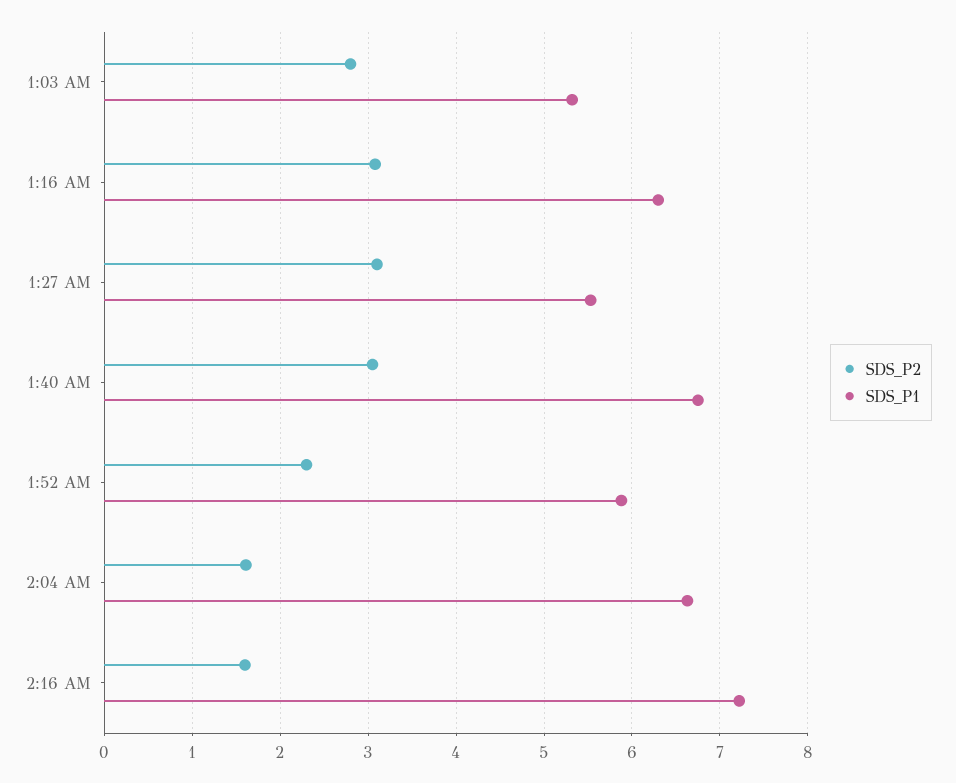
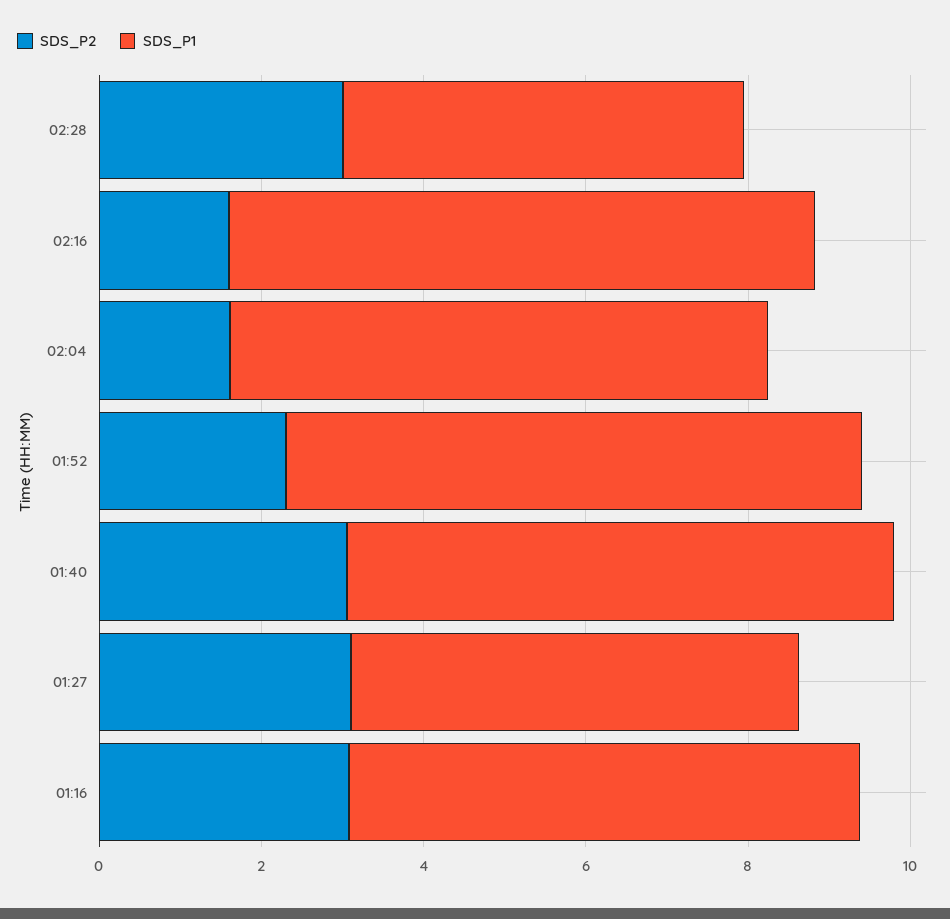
SDS_P2, 1:03 AM: 2.8 -> none
SDS_P1, 1:03 AM: 5.3 -> none
SDS_P1, 1:52 AM: 5.9 -> 7
SDS_P2, 02:28: none -> 3
SDS_P1, 02:28: none -> 5

